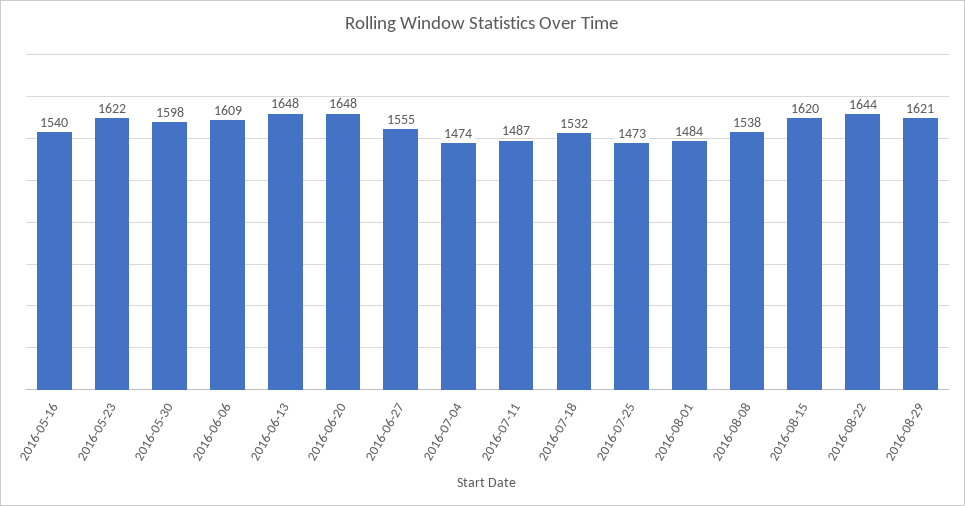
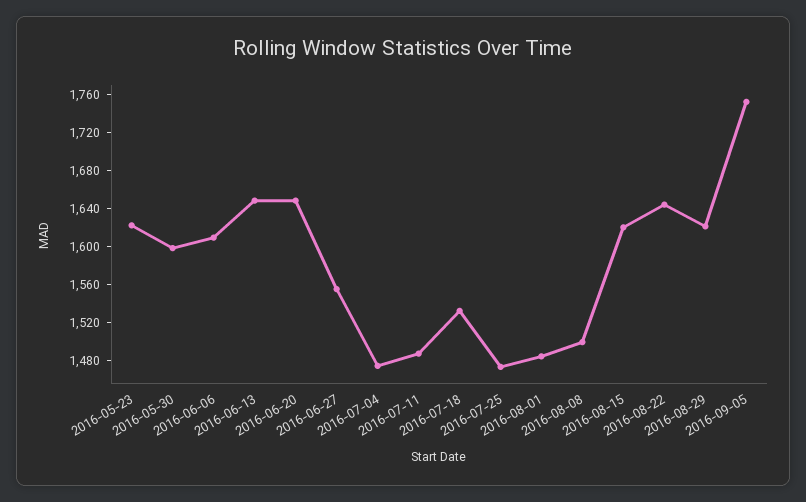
2016-05-16: 1540 -> none
2016-08-08: 1538 -> 1500
2016-09-05: none -> 1750

